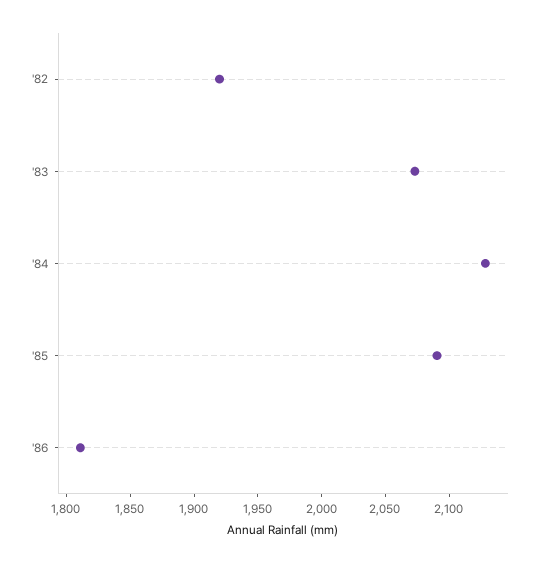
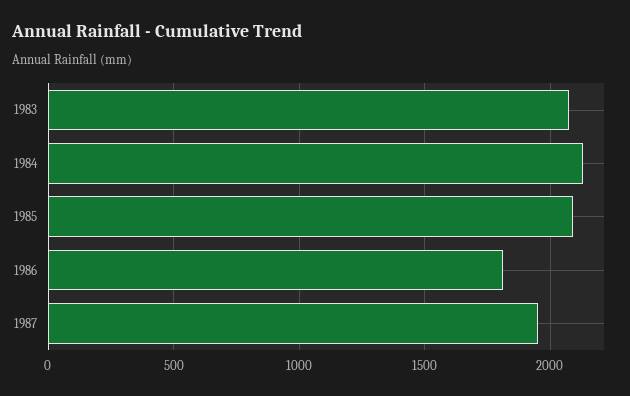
'82: 1920 -> none
1987: none -> 1950

